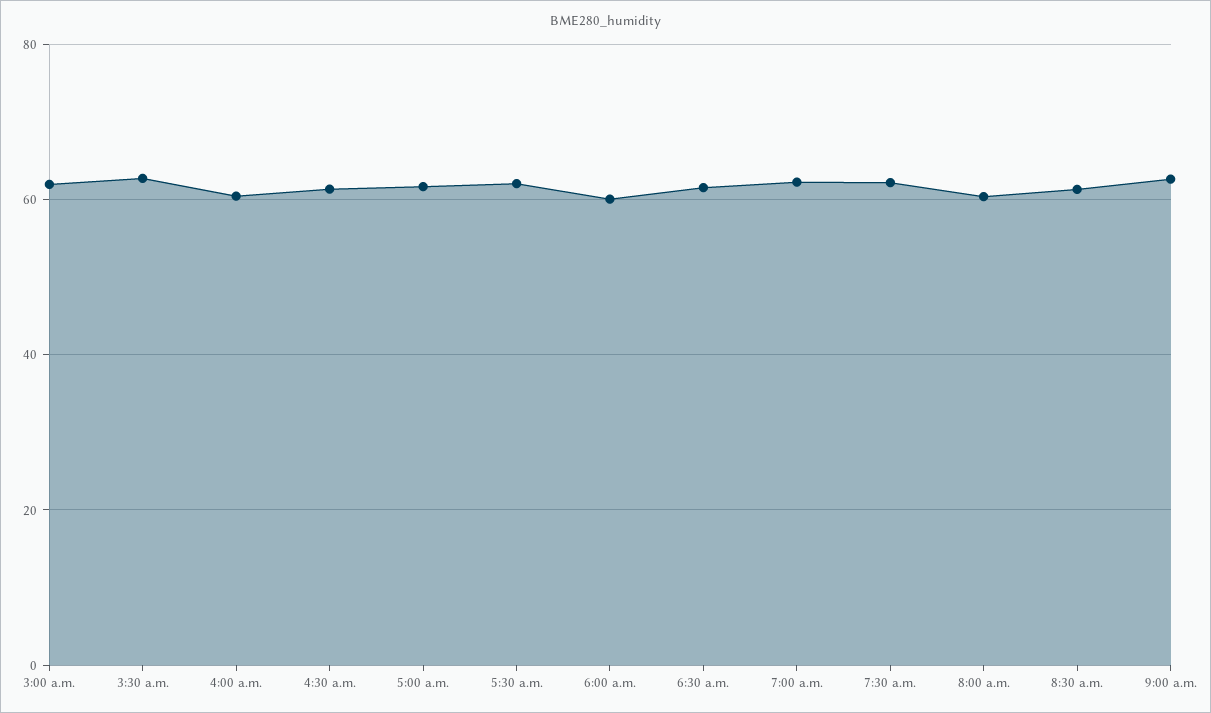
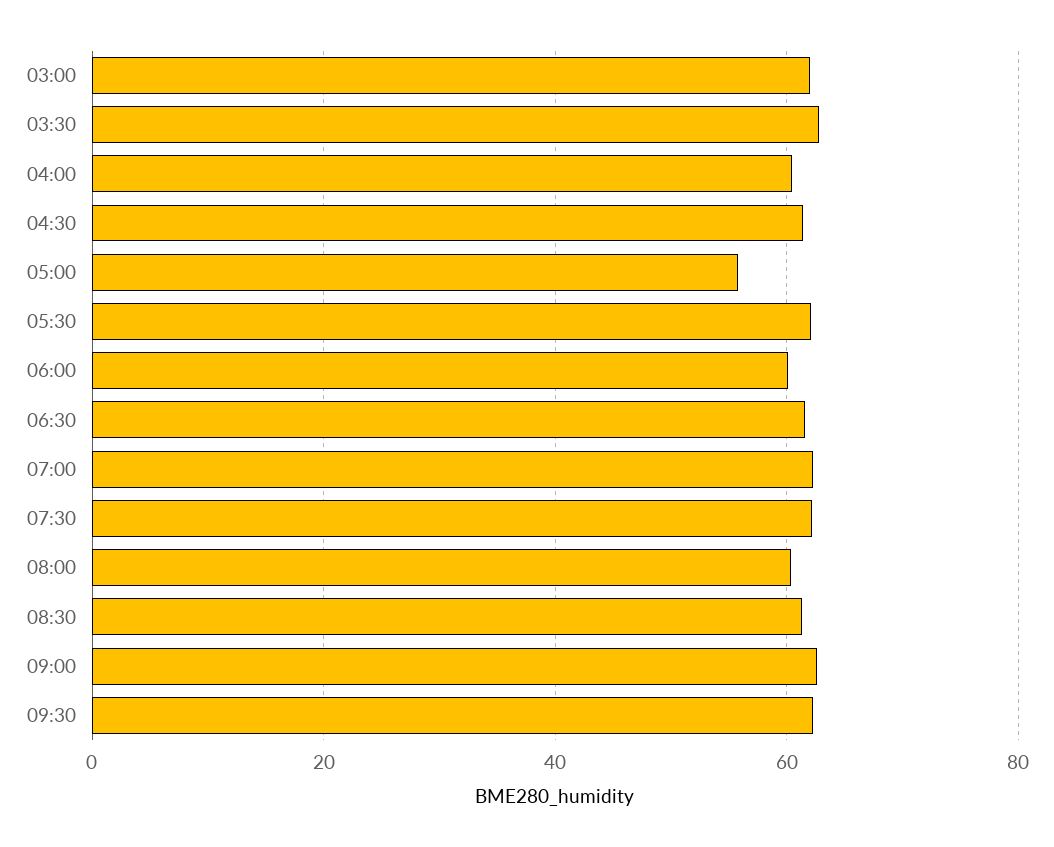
5:00 a.m.: 62 -> 56
09:30: none -> 62

